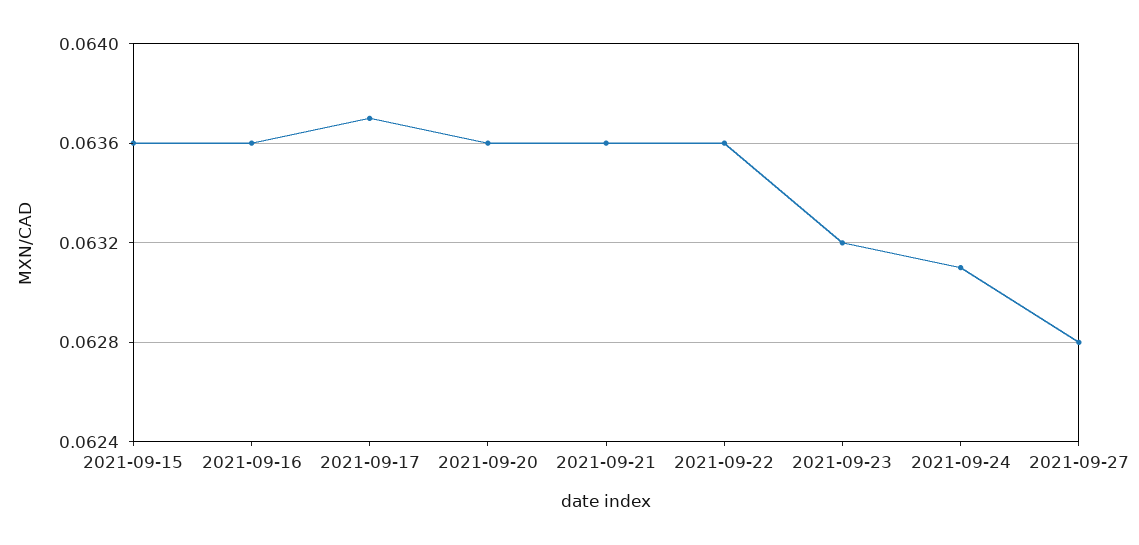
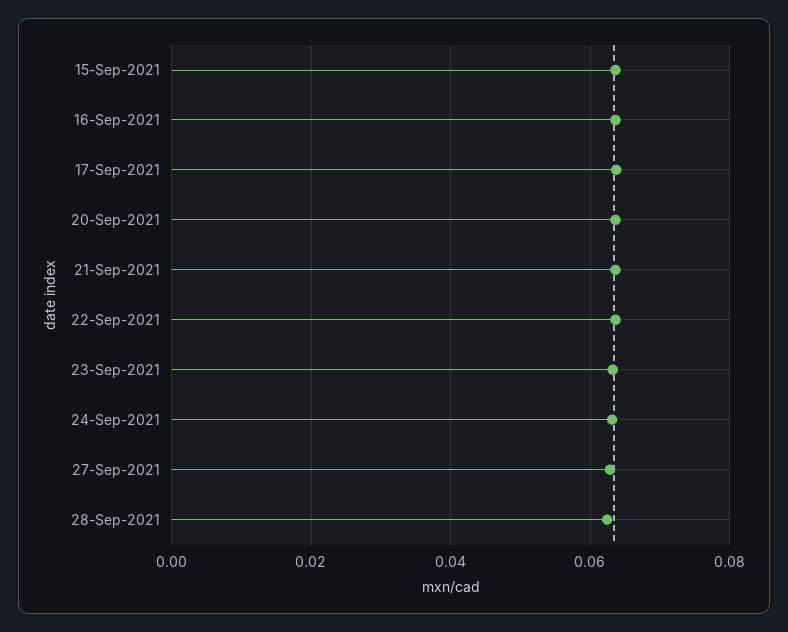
28-Sep-2021: none -> 0.062

